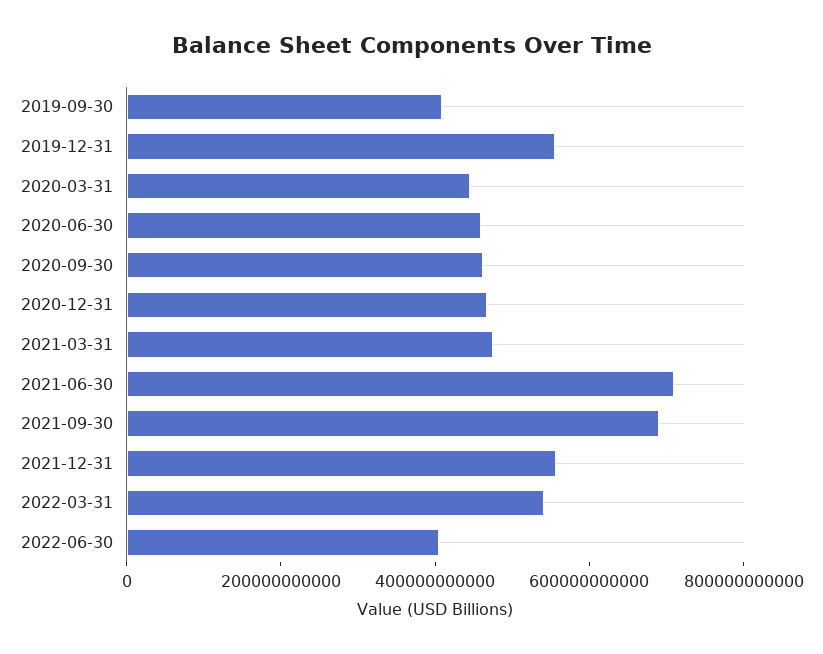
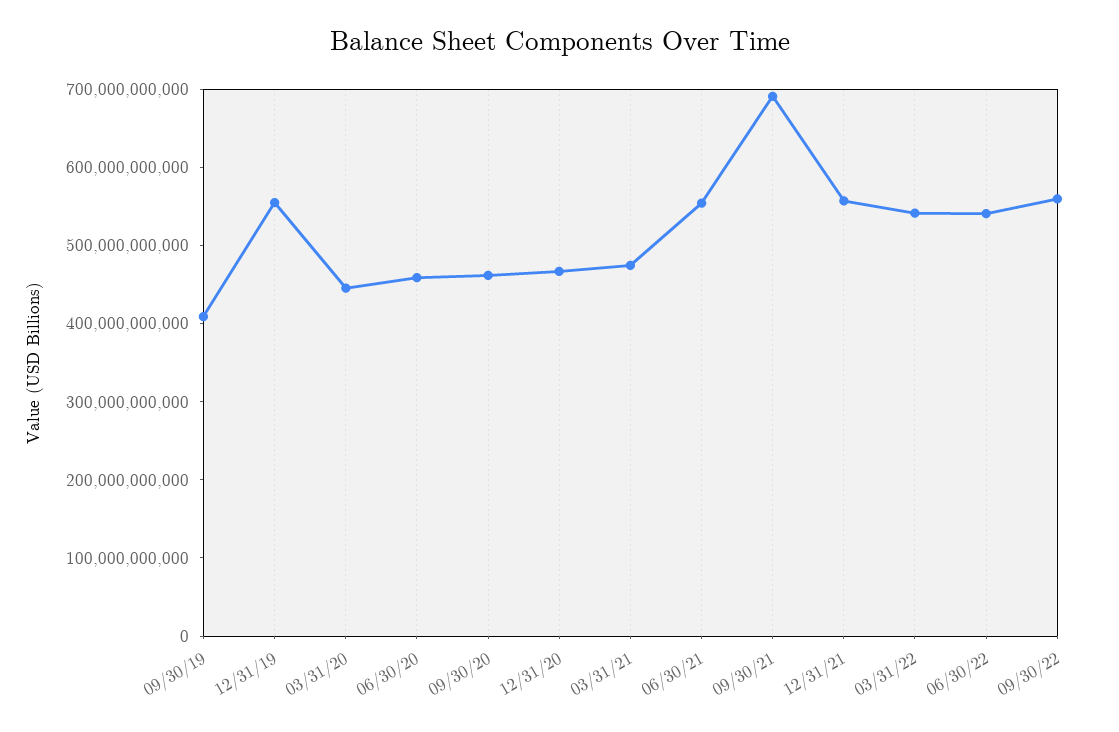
2021-06-30: 700000000000 -> 560000000000
2022-06-30: 400000000000 -> 540000000000
09/30/22: none -> 560000000000

